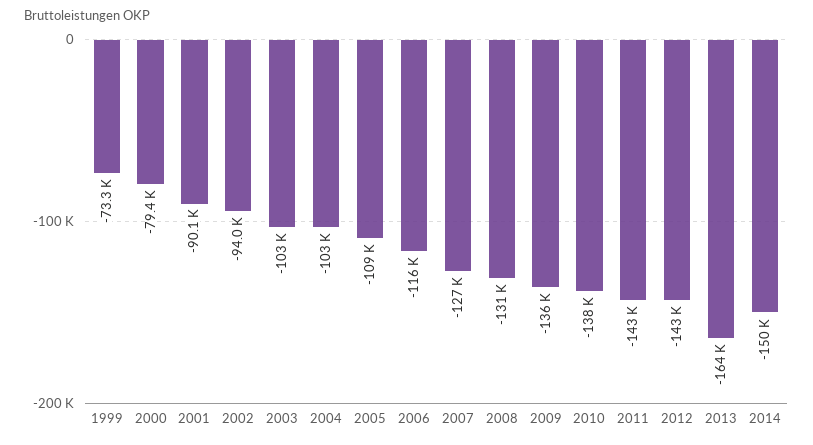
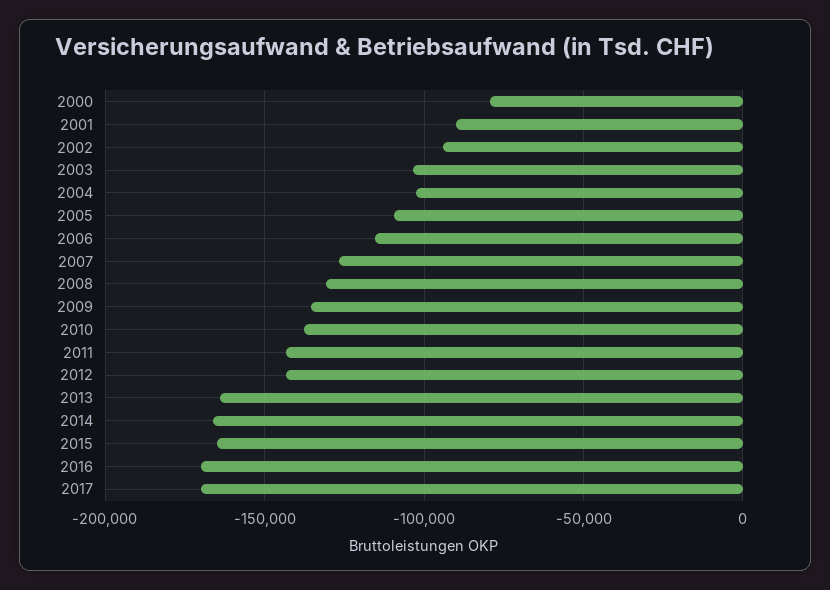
1999: -73300 -> none
2014: -150000 -> -165000
2015: none -> -165000
2016: none -> -170000
2017: none -> -170000

